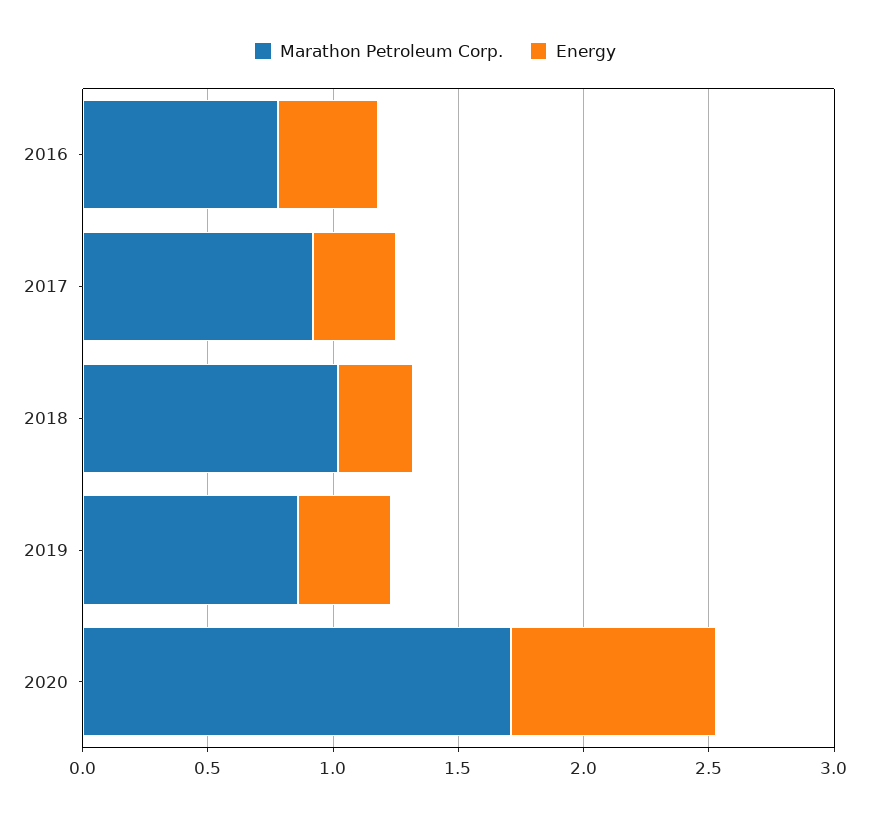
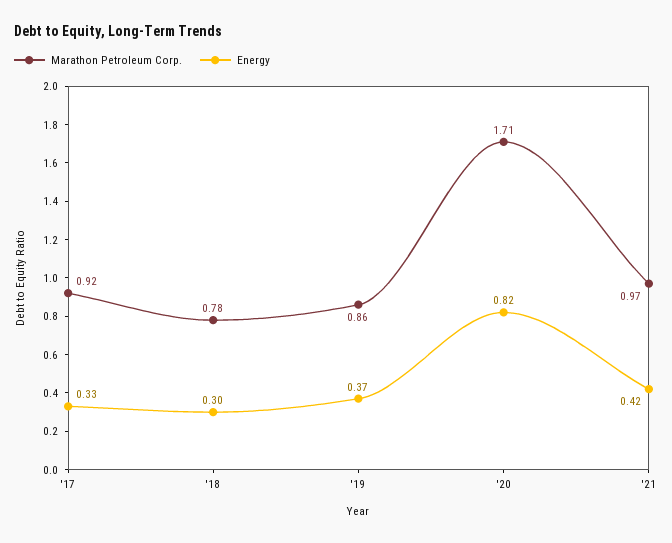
Marathon Petroleum Corp., 2016: 0.8 -> none
Energy, 2016: 0.4 -> none
Marathon Petroleum Corp., 2018: 1 -> 0.78
Marathon Petroleum Corp., '21: none -> 0.97
Energy, '21: none -> 0.42

